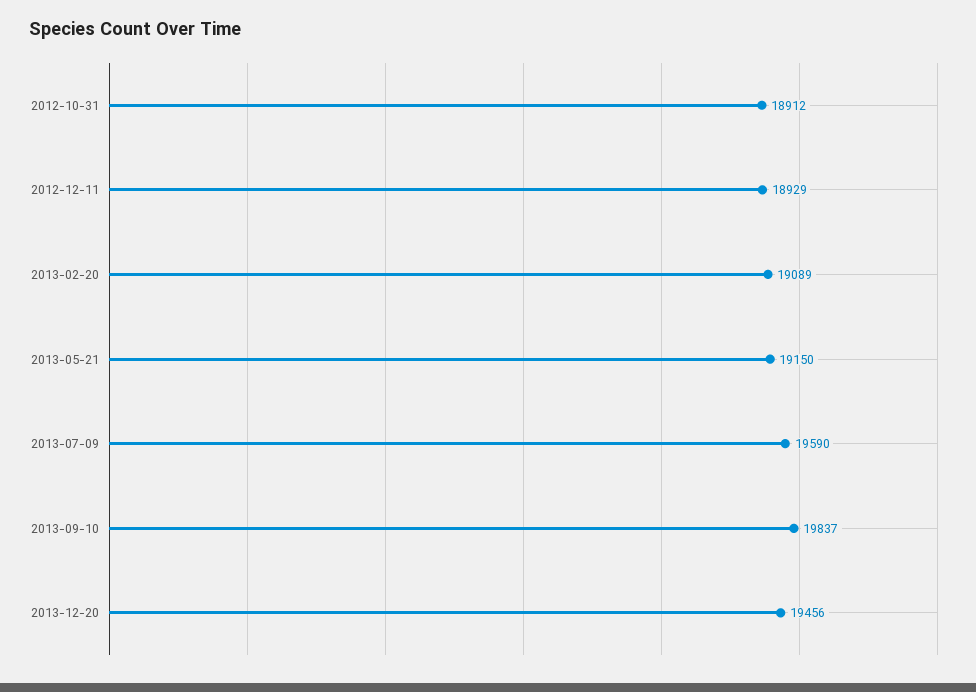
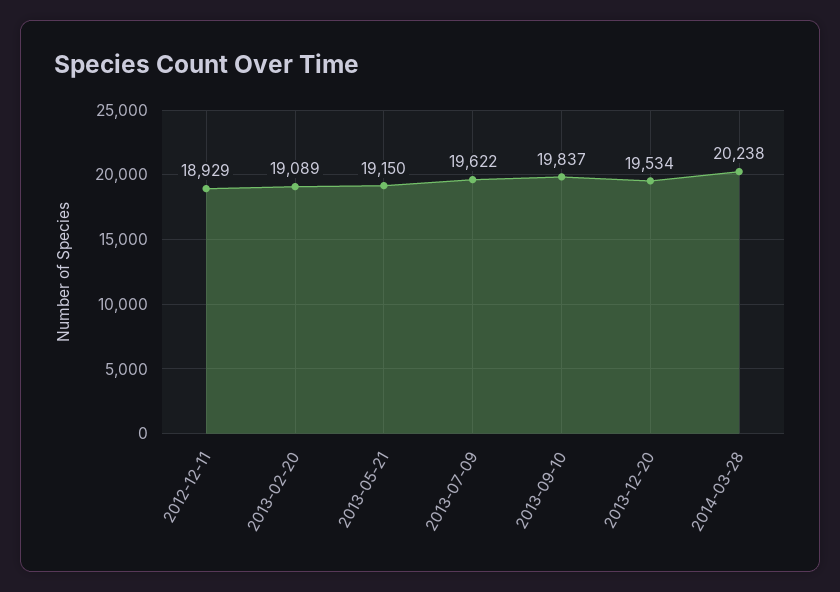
2012-10-31: 18912 -> none
2013-07-09: 19590 -> 19622
2013-12-20: 19456 -> 19534
2014-03-28: none -> 20238

